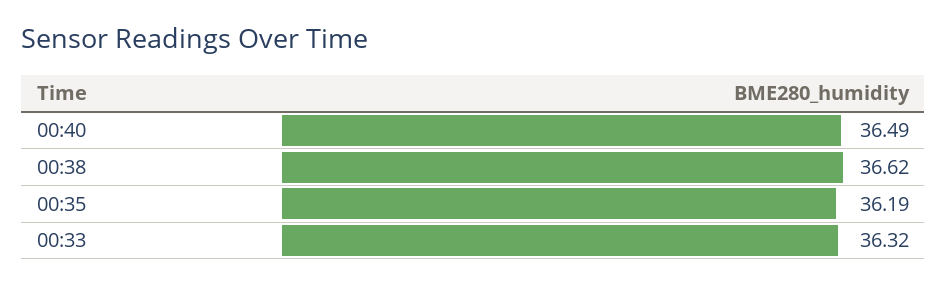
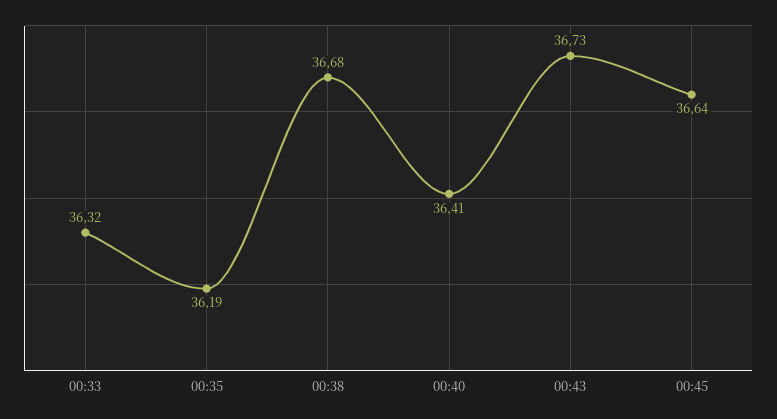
00:40: 36.49 -> 36.41
00:38: 36.62 -> 36.68
00:43: none -> 36.73
00:45: none -> 36.64

